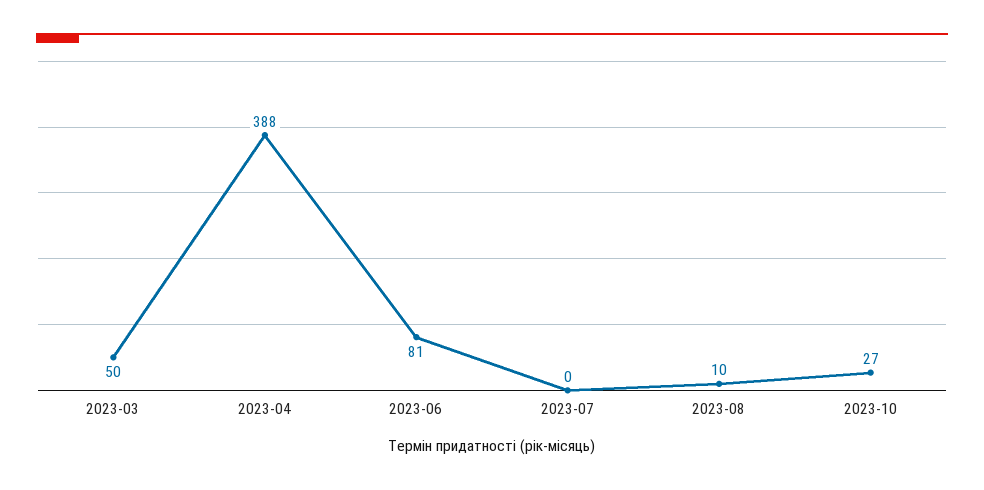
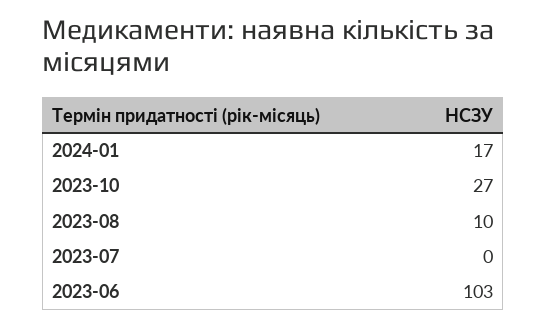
2023-03: 50 -> none
2023-04: 388 -> none
2023-06: 81 -> 103
2024-01: none -> 17

